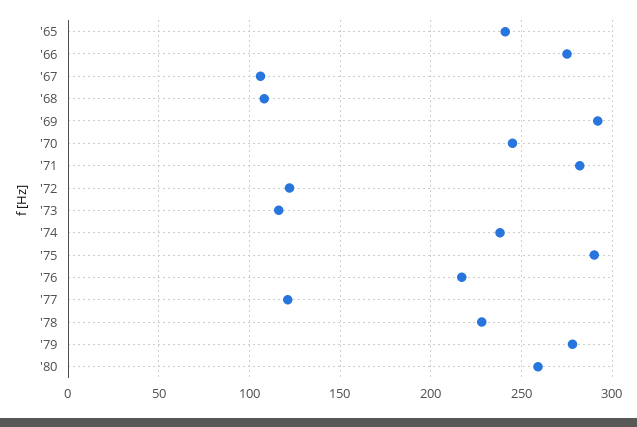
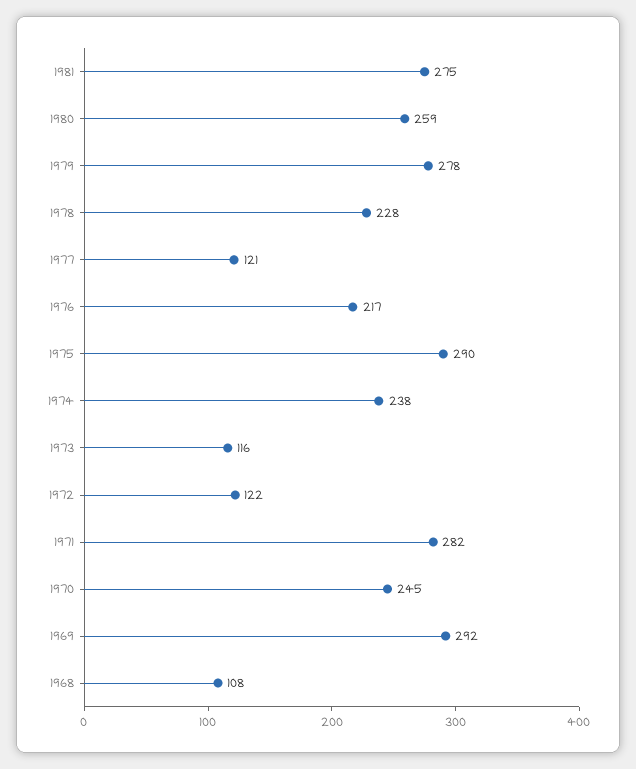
'65: 240 -> none
'66: 275 -> none
'67: 105 -> none
1981: none -> 275

